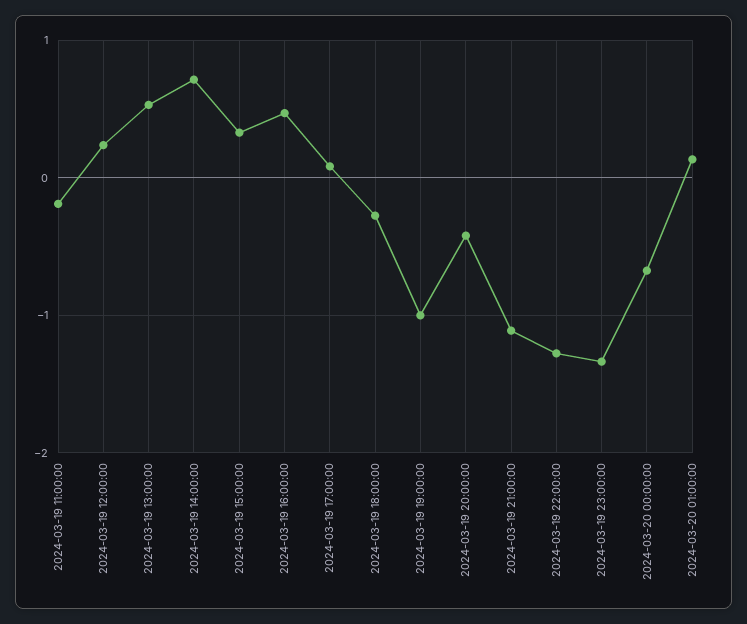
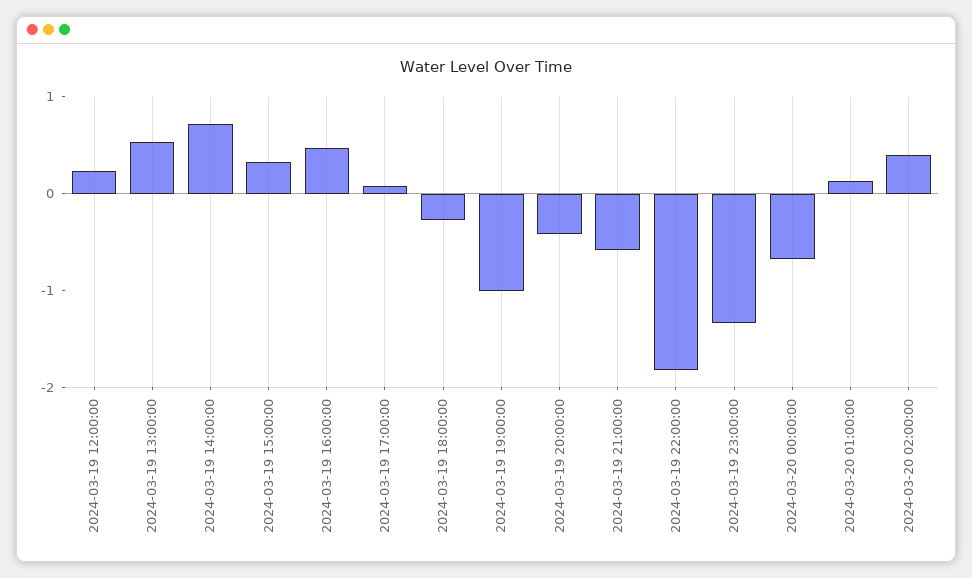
2024-03-19 11:00:00: -0.2 -> none
2024-03-19 21:00:00: -1.1 -> -0.6
2024-03-19 22:00:00: -1.3 -> -1.8
2024-03-20 02:00:00: none -> 0.4

